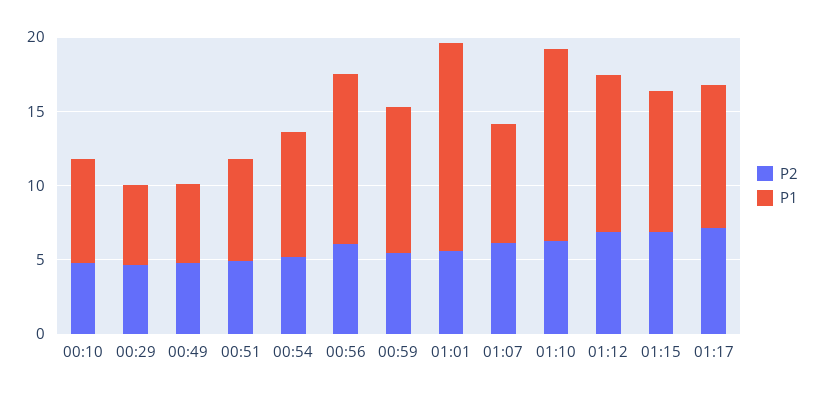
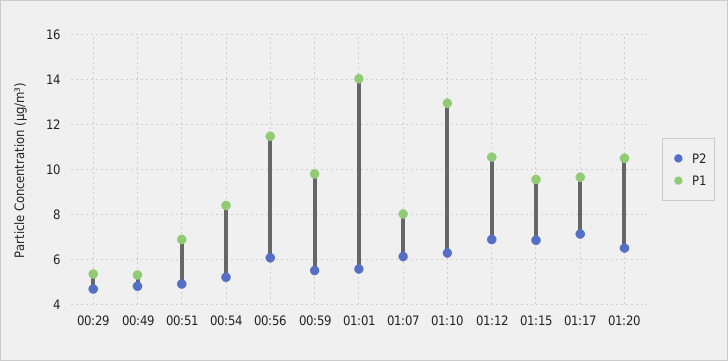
P2, 00:10: 5 -> none
P1, 00:10: 7 -> none
P2, 01:20: none -> 6.5
P1, 01:20: none -> 10.5

